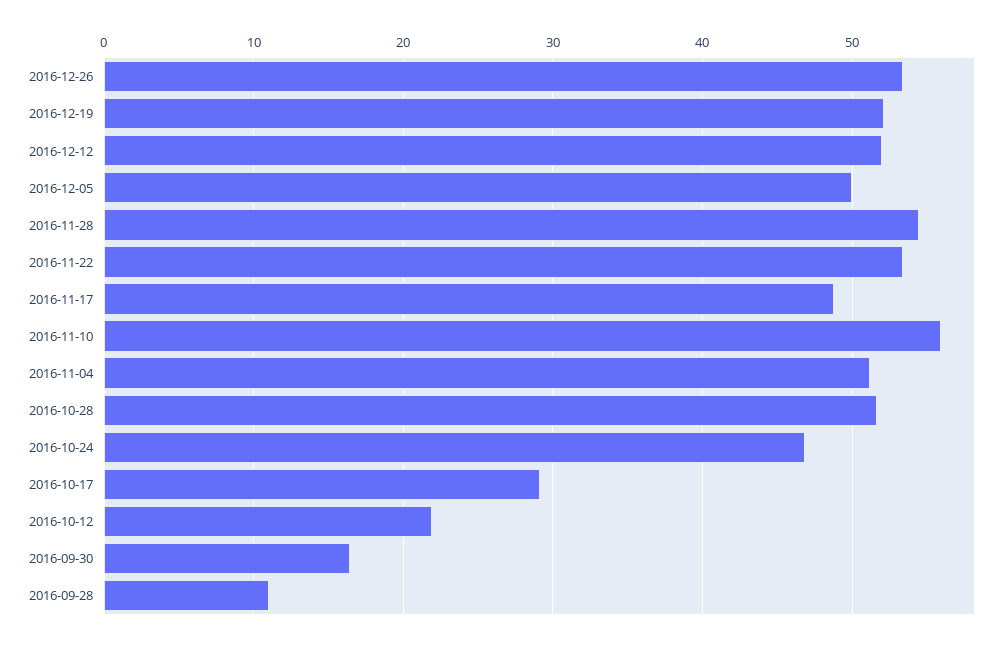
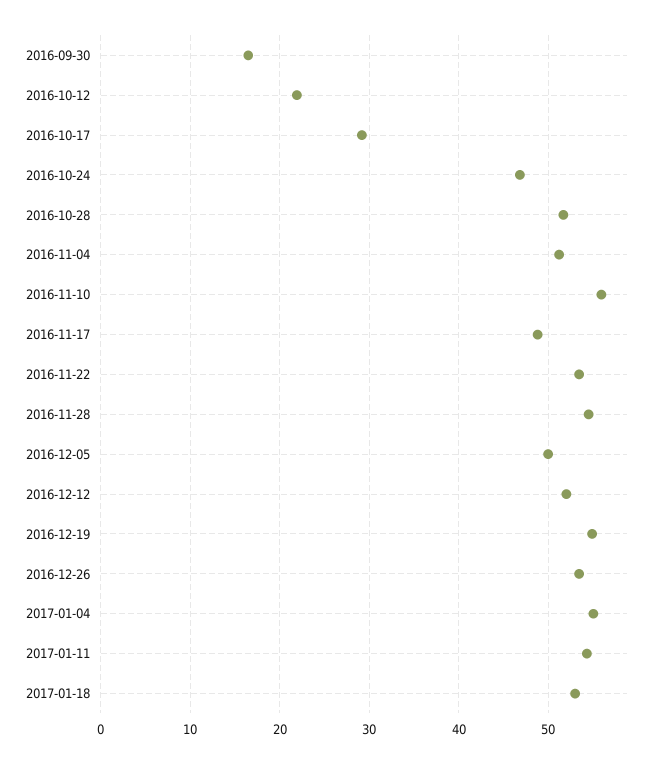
2016-12-19: 52 -> 55
2016-09-28: 11 -> none
2017-01-04: none -> 55
2017-01-11: none -> 54
2017-01-18: none -> 53

